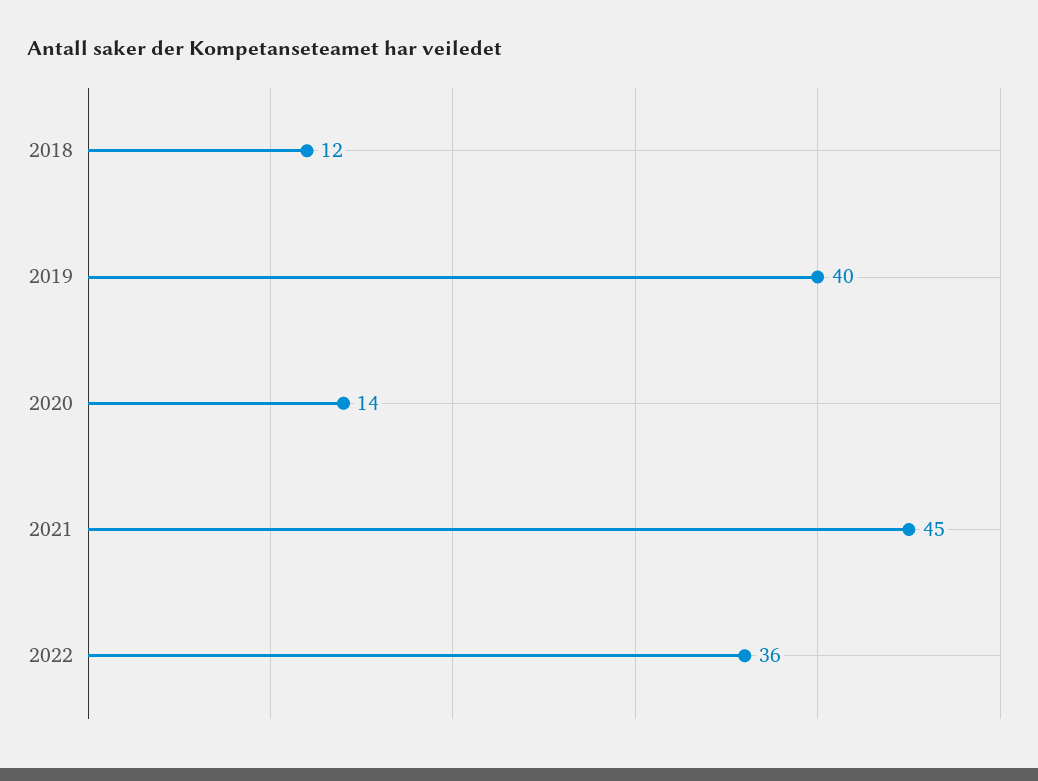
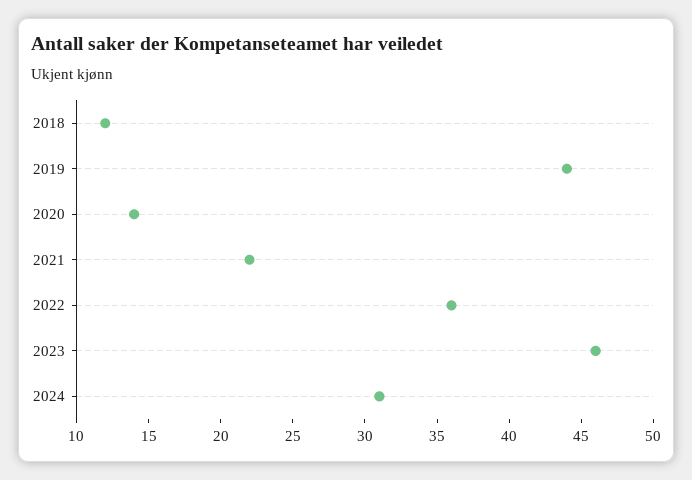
2019: 40 -> 44
2021: 45 -> 22
2023: none -> 46
2024: none -> 31

